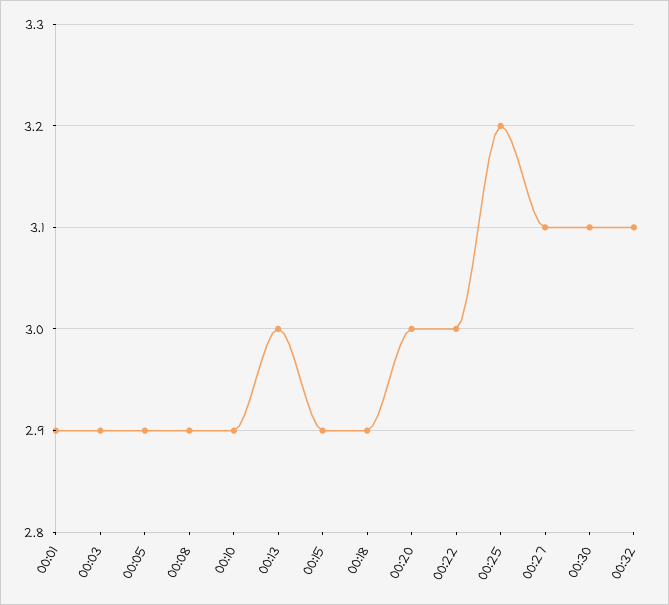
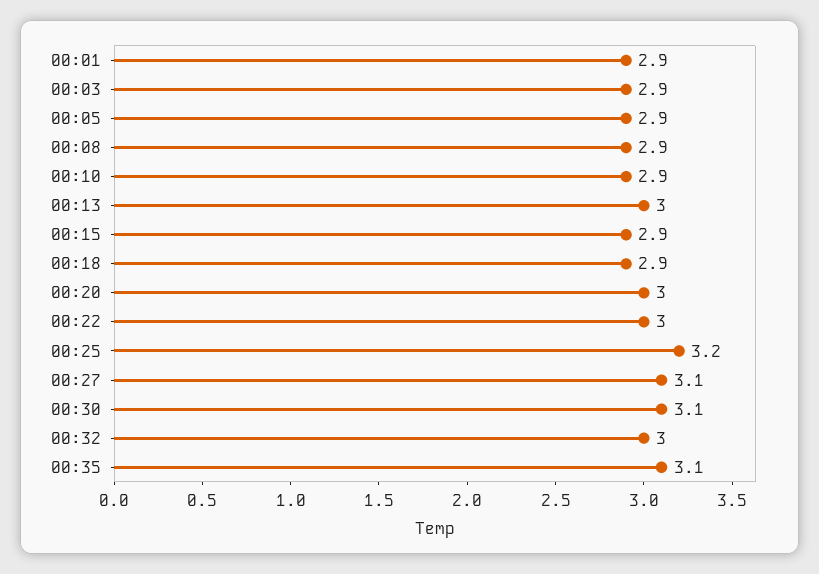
00:32: 3.1 -> 3
00:35: none -> 3.1

